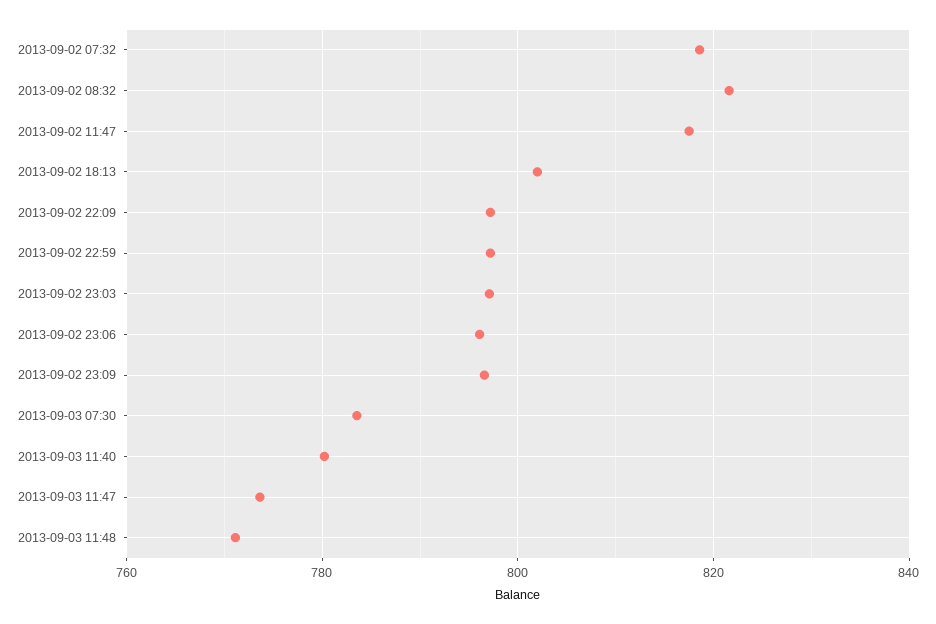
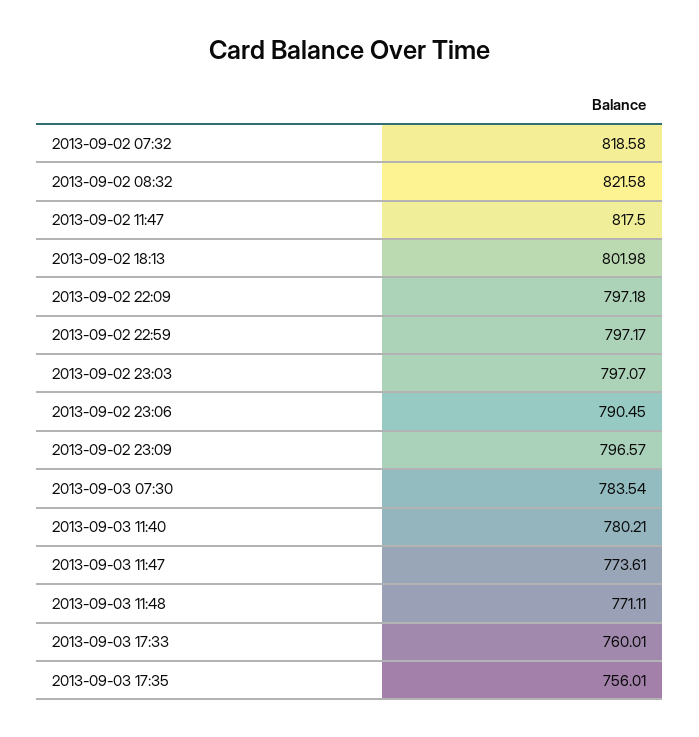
2013-09-02 23:06: 796 -> 790.45
2013-09-03 17:33: none -> 760.01
2013-09-03 17:35: none -> 756.01

